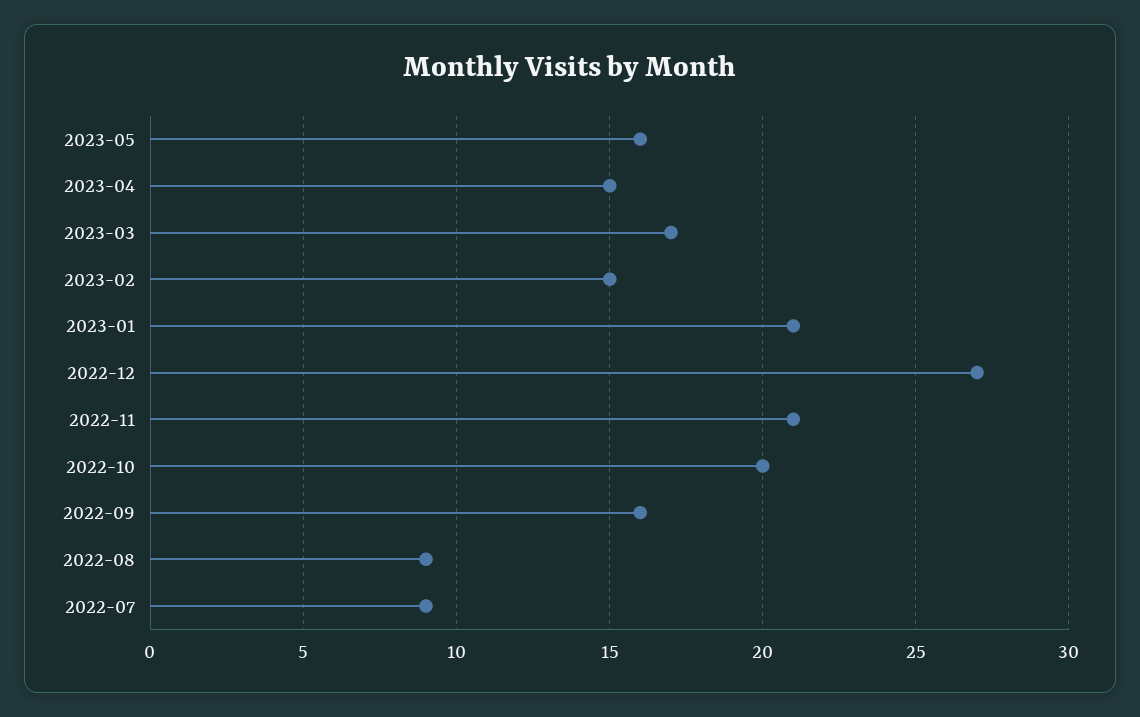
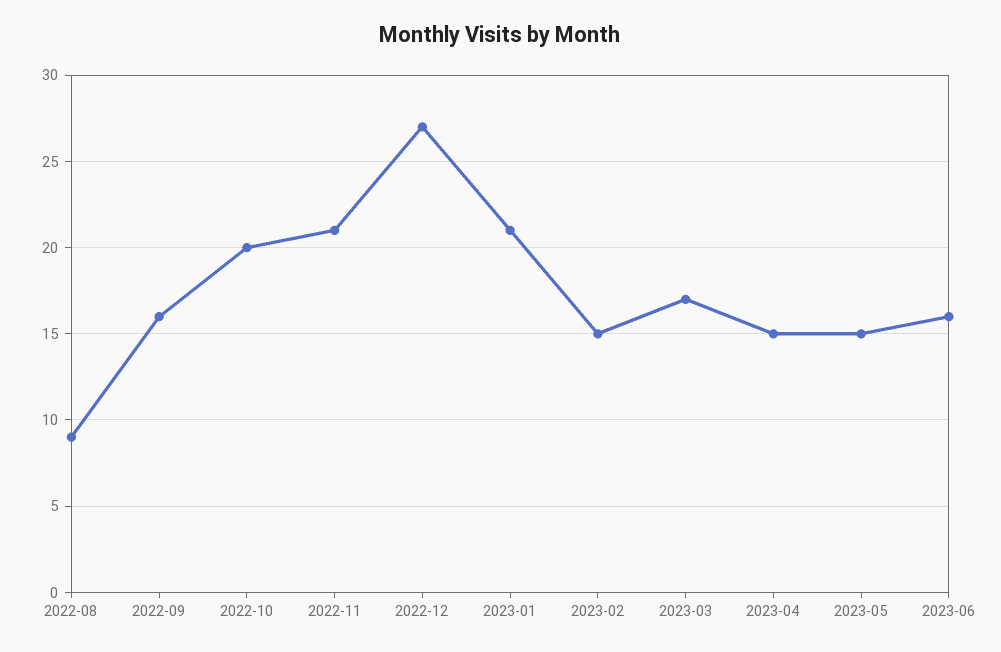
2023-05: 16 -> 15
2022-07: 9 -> none
2023-06: none -> 16

